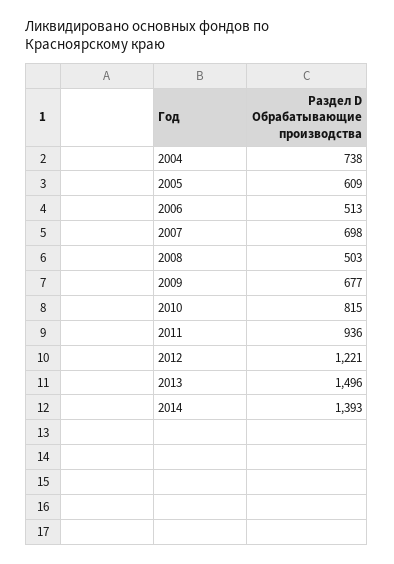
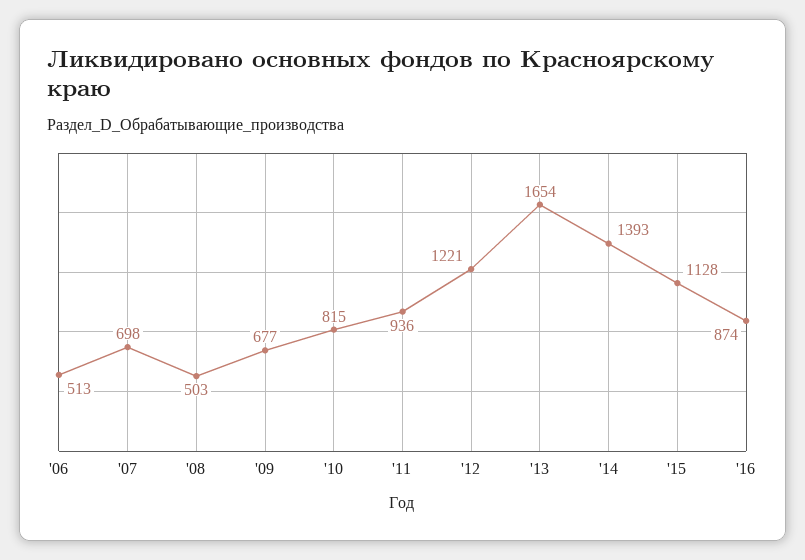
2004: 738 -> none
2005: 609 -> none
2013: 1496 -> 1654
'15: none -> 1128
'16: none -> 874

